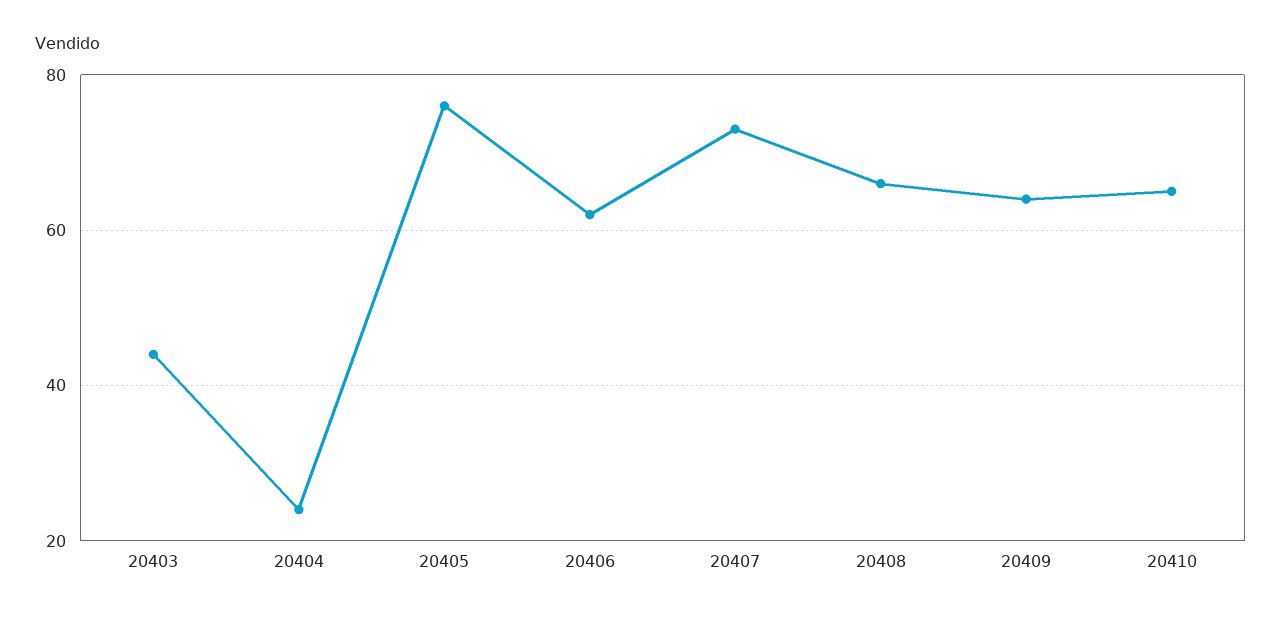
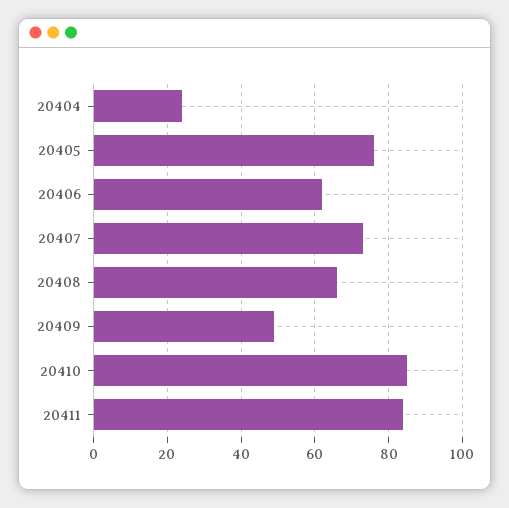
20403: 45 -> none
20409: 65 -> 50
20410: 65 -> 85
20411: none -> 85

